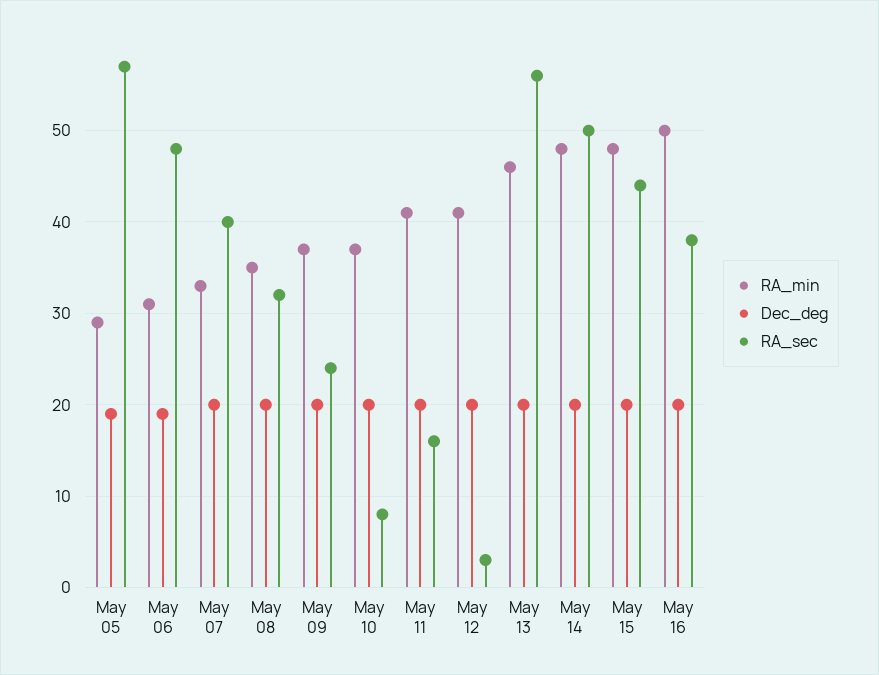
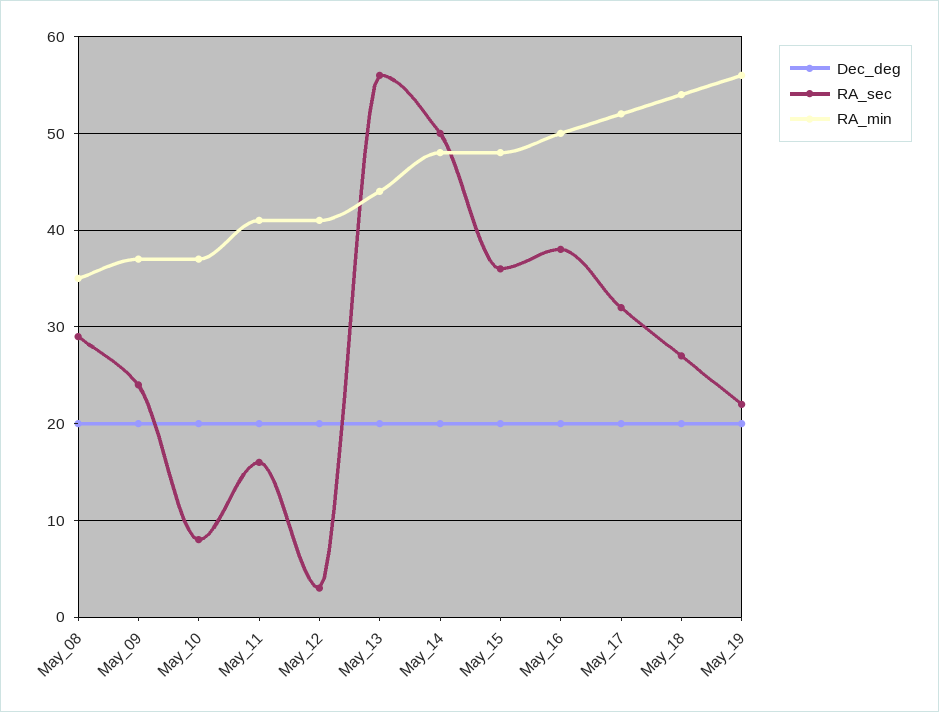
RA_min, May 05: 29 -> none
Dec_deg, May 05: 19 -> none
RA_sec, May 05: 57 -> none
RA_min, May 06: 31 -> none
Dec_deg, May 06: 19 -> none
RA_sec, May 06: 48 -> none
RA_min, May 07: 33 -> none
Dec_deg, May 07: 20 -> none
RA_sec, May 07: 40 -> none
RA_sec, May 08: 32 -> 29
RA_min, May 13: 46 -> 44
RA_sec, May 15: 44 -> 36
Dec_deg, May_17: none -> 20
RA_sec, May_17: none -> 32
RA_min, May_17: none -> 52
Dec_deg, May_18: none -> 20
RA_sec, May_18: none -> 27
RA_min, May_18: none -> 54
Dec_deg, May_19: none -> 20
RA_sec, May_19: none -> 22
RA_min, May_19: none -> 56

